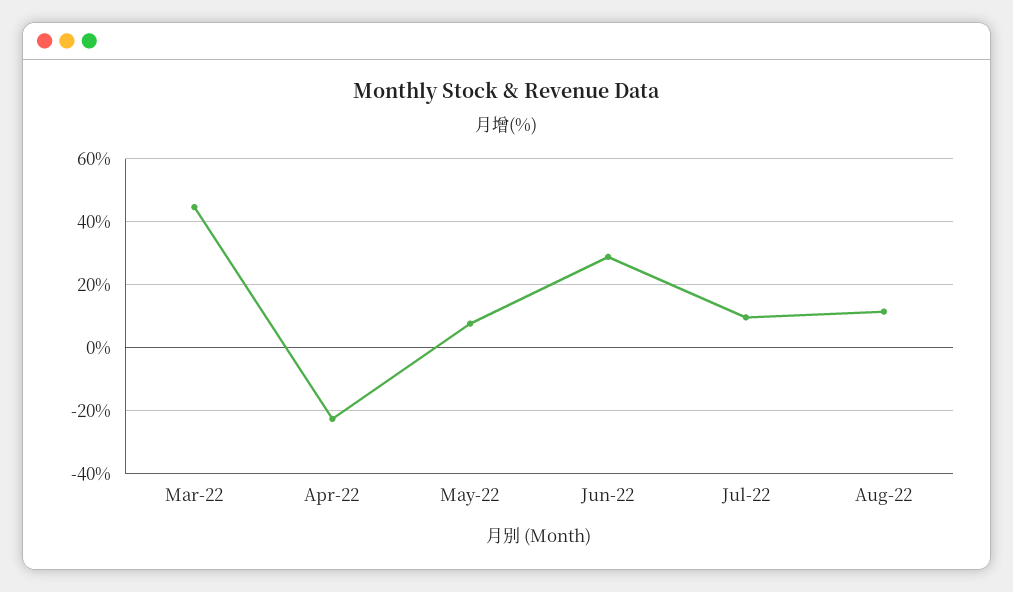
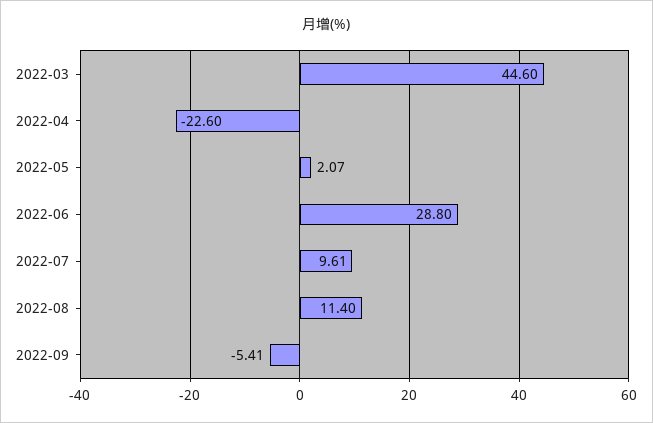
May-22: 8 -> 2.07
2022-09: none -> -5.41

